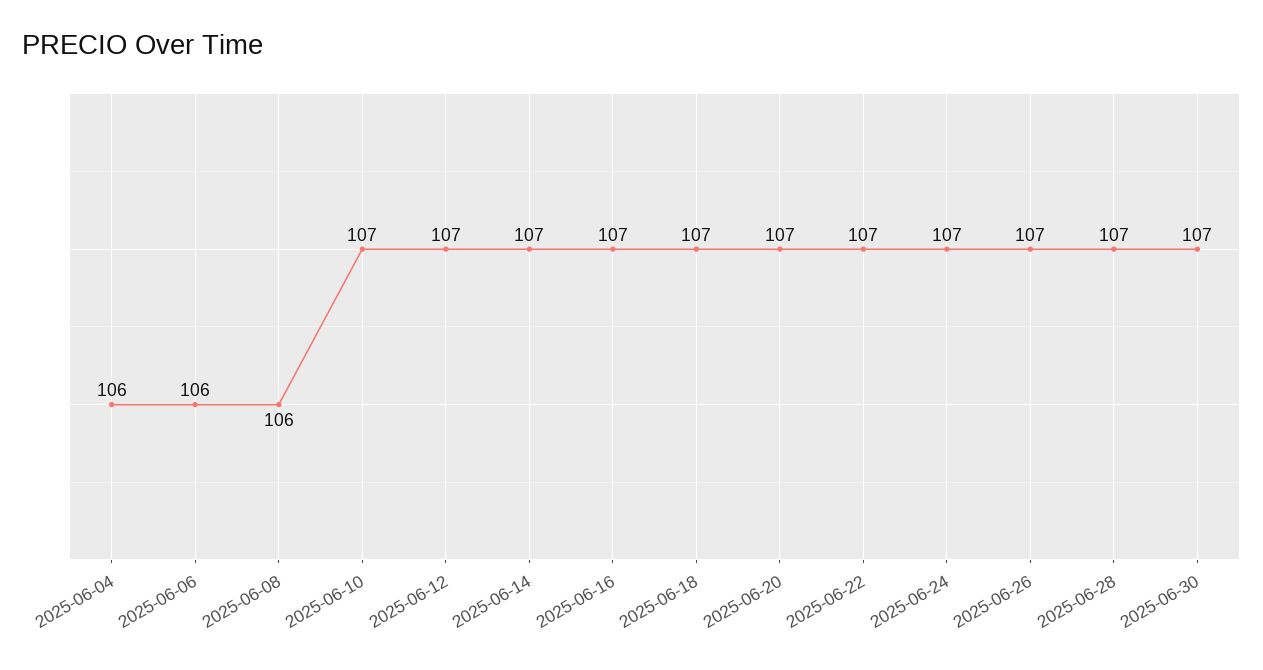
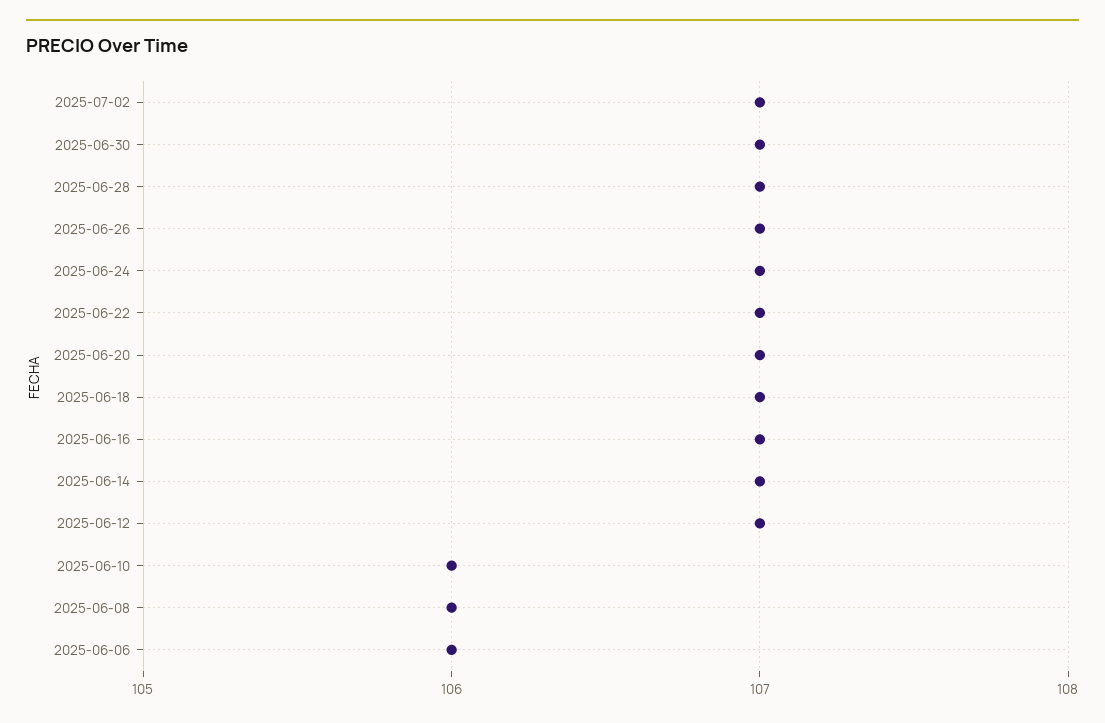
2025-06-04: 106 -> none
2025-06-10: 107 -> 106
2025-07-02: none -> 107

